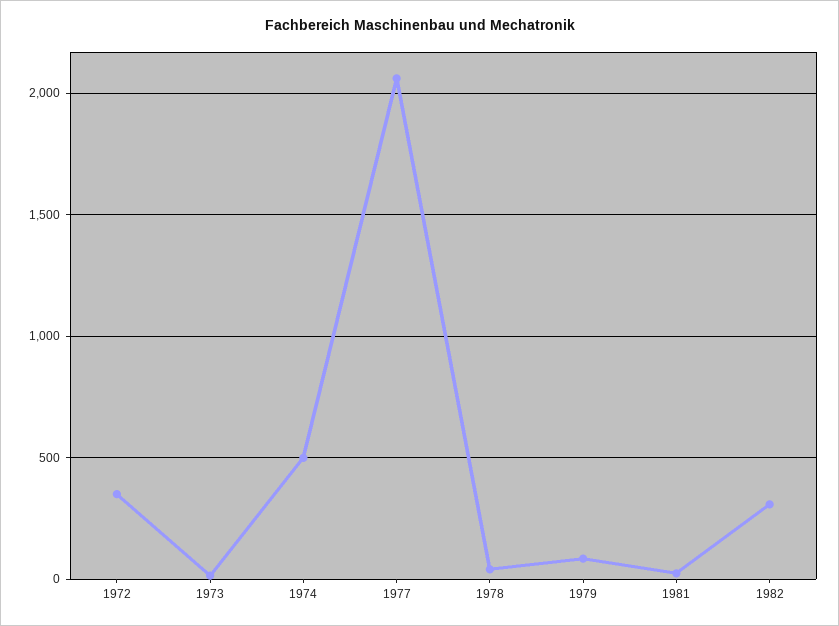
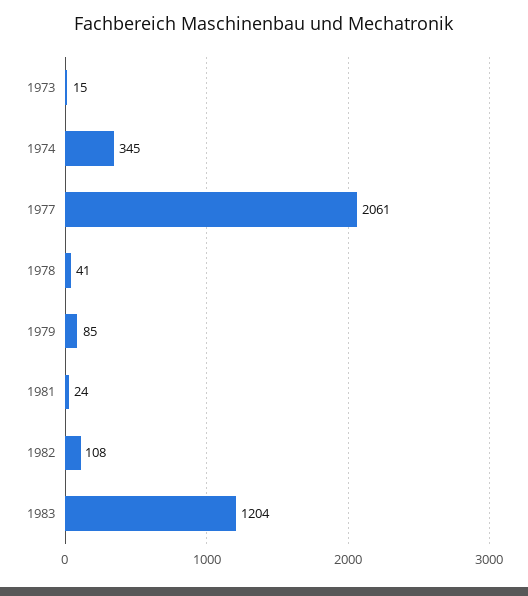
1972: 350 -> none
1974: 500 -> 345
1982: 300 -> 108
1983: none -> 1204

